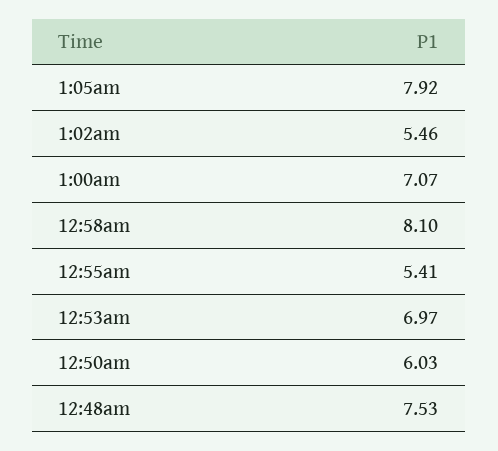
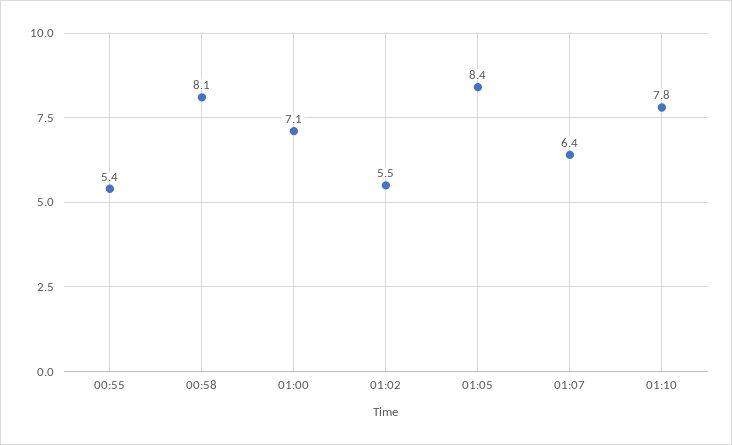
1:05am: 7.92 -> 8.4
12:53am: 6.97 -> none
12:50am: 6.03 -> none
12:48am: 7.53 -> none
01:07: none -> 6.4
01:10: none -> 7.8

